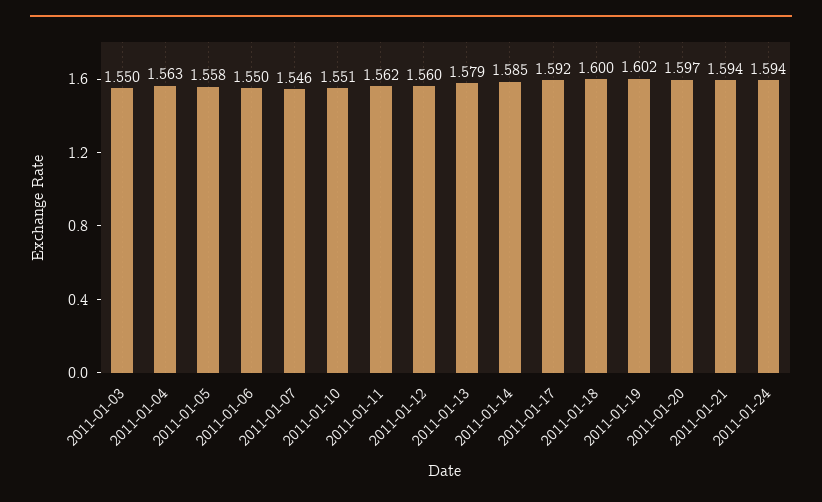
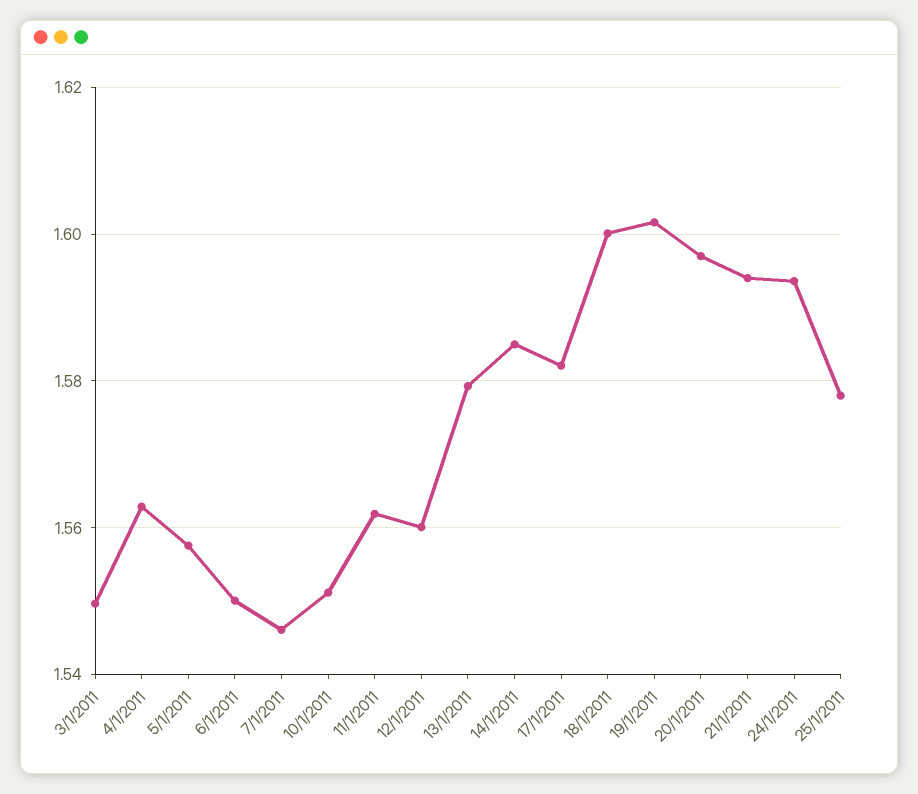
2011-01-17: 1.592 -> 1.582
25/1/2011: none -> 1.578

